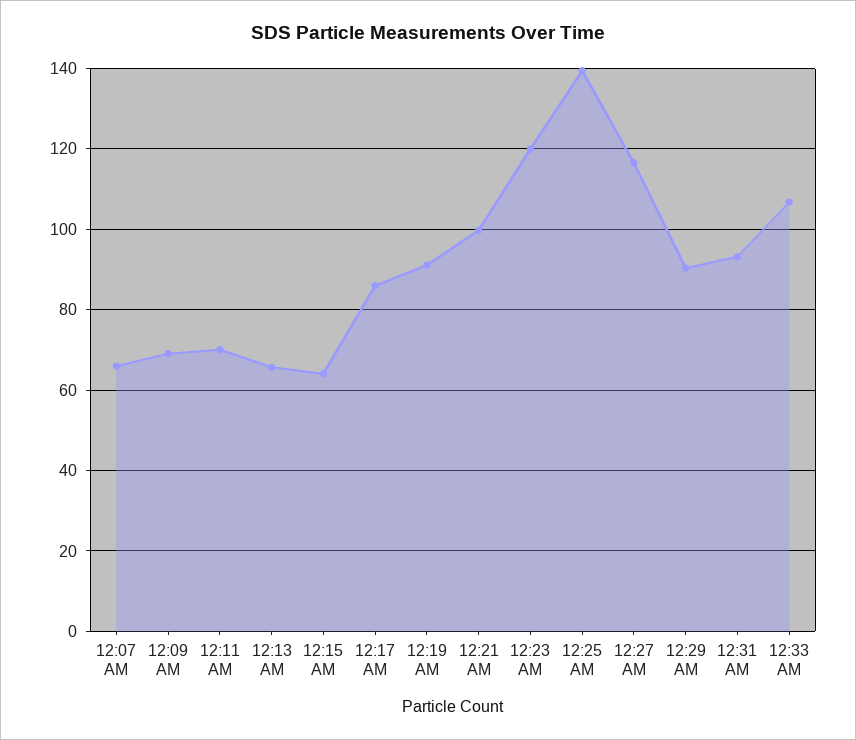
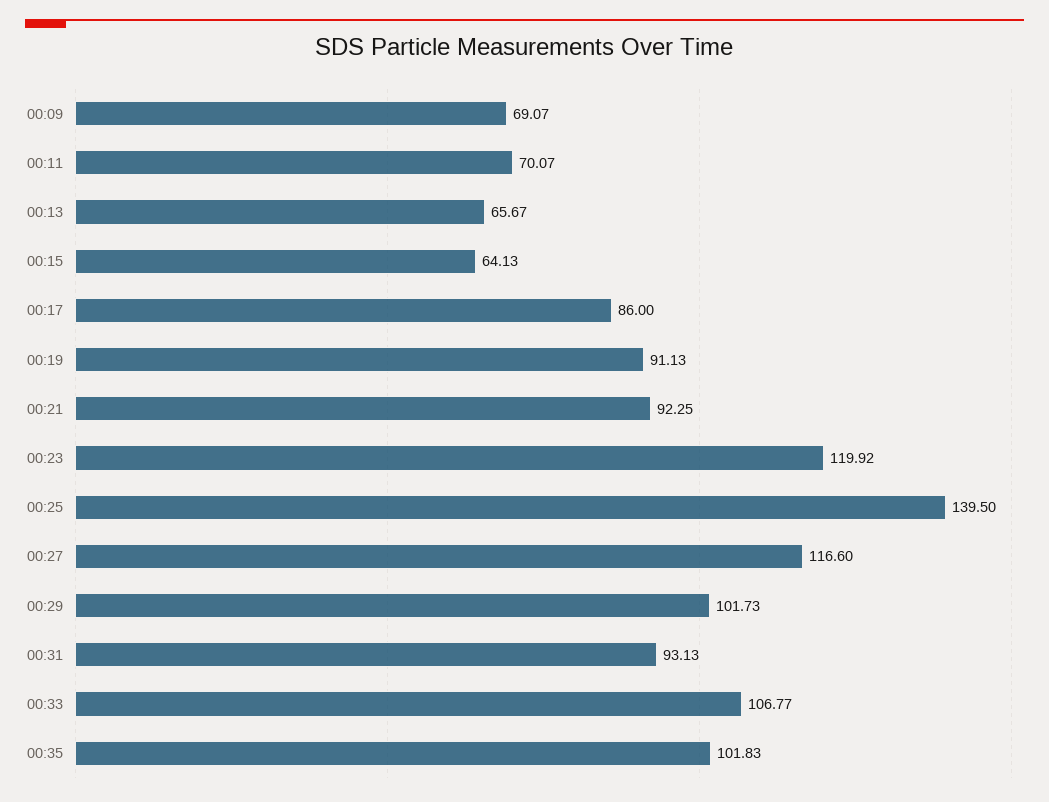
12:07 AM: 66 -> none
12:21 AM: 100 -> 92.25
12:29 AM: 90 -> 101.73
00:35: none -> 101.83

